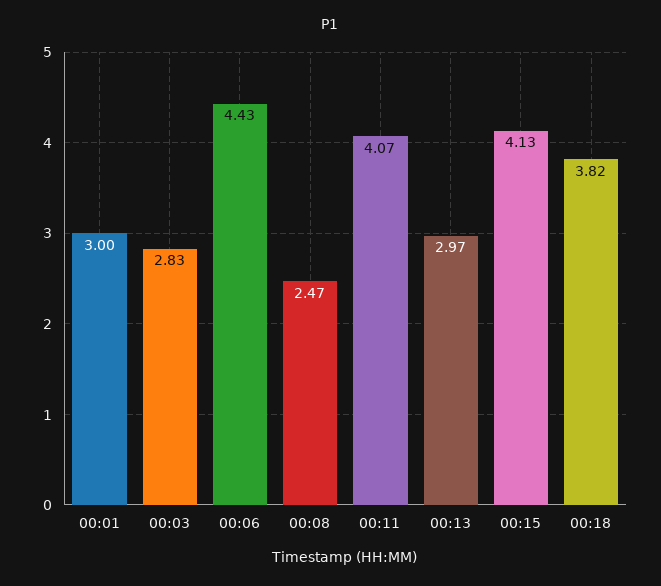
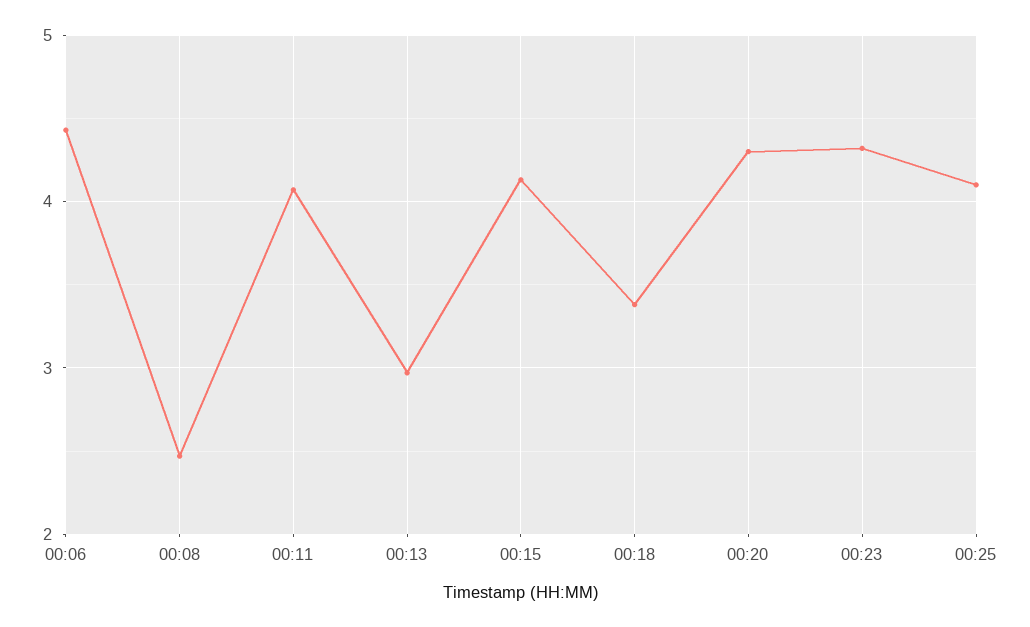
00:01: 3 -> none
00:03: 2.83 -> none
00:18: 3.82 -> 3.4
00:20: none -> 4.3
00:23: none -> 4.3
00:25: none -> 4.1

